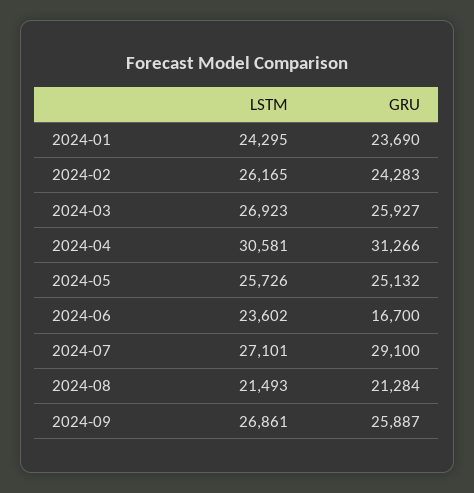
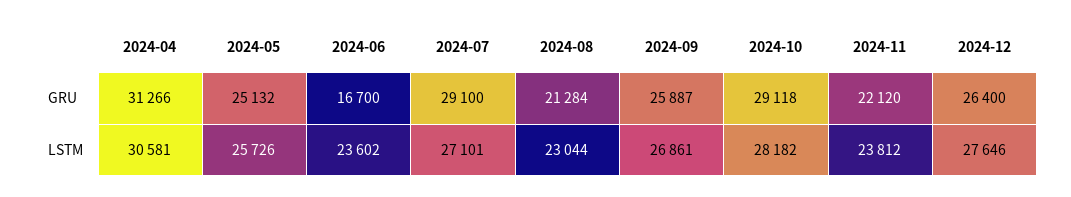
LSTM, 2024-01: 24295 -> none
GRU, 2024-01: 23690 -> none
LSTM, 2024-02: 26165 -> none
GRU, 2024-02: 24283 -> none
LSTM, 2024-03: 26923 -> none
GRU, 2024-03: 25927 -> none
LSTM, 2024-08: 21493 -> 23044
GRU, 2024-10: none -> 29118
GRU, 2024-11: none -> 22120
GRU, 2024-12: none -> 26400
LSTM, 2024-10: none -> 28182
LSTM, 2024-11: none -> 23812
LSTM, 2024-12: none -> 27646

